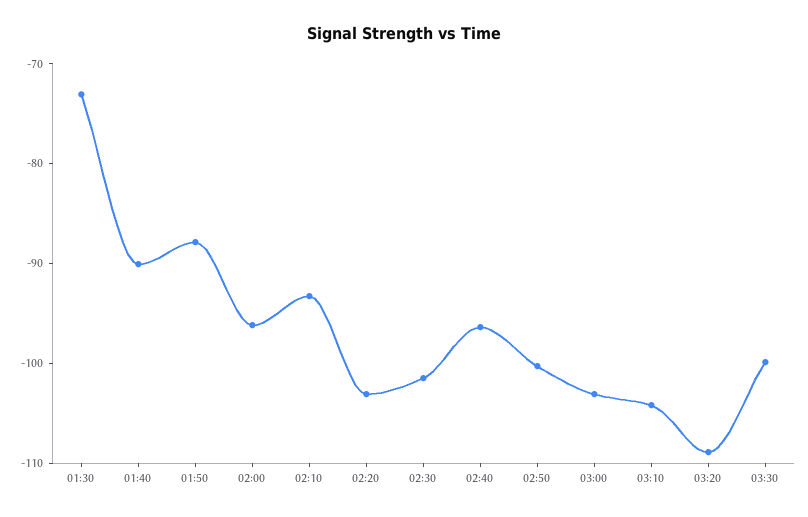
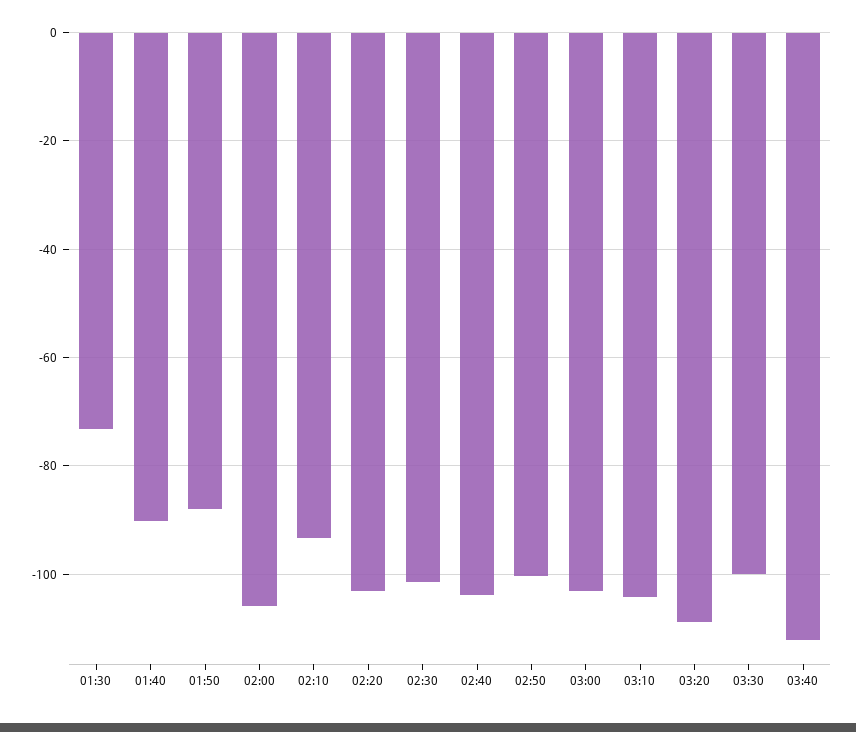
02:00: -96 -> -106
02:40: -96 -> -104
03:40: none -> -112

